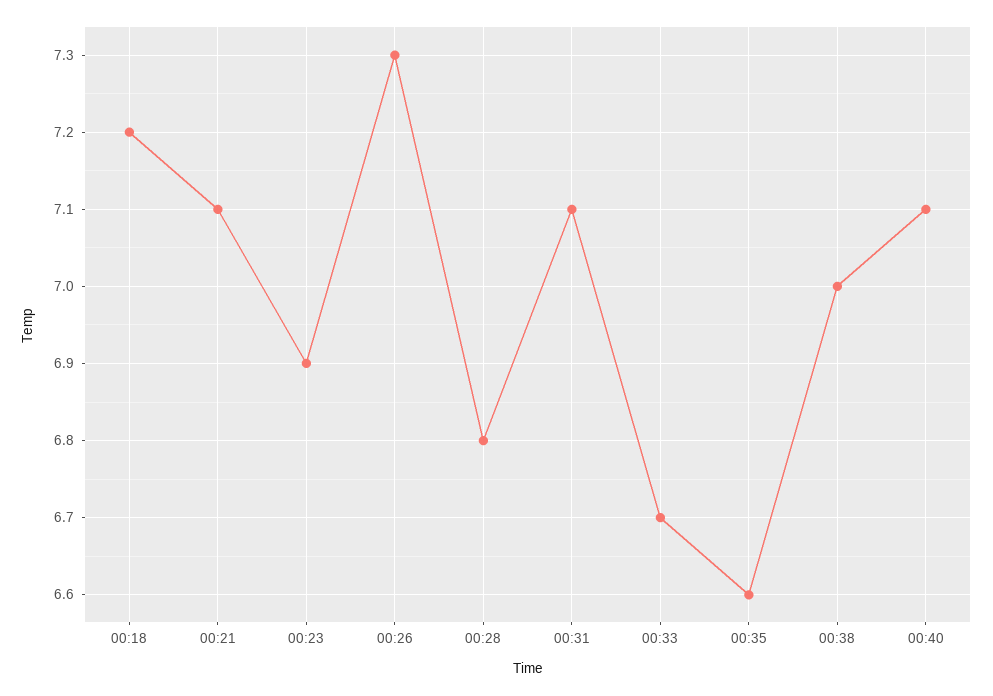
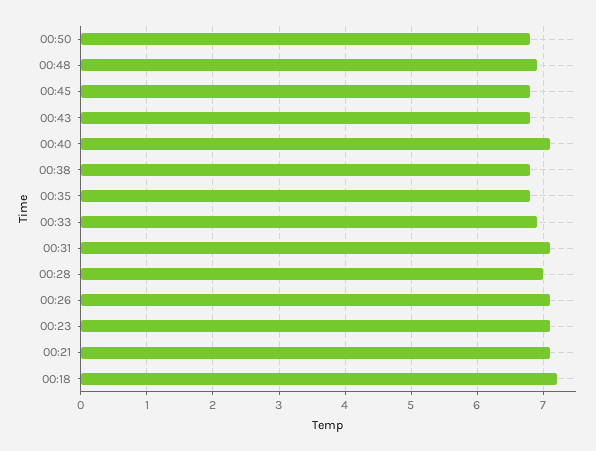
00:23: 6.9 -> 7.1
00:26: 7.3 -> 7.1
00:28: 6.8 -> 7
00:33: 6.7 -> 6.9
00:35: 6.6 -> 6.8
00:38: 7 -> 6.8
00:50: none -> 6.8
00:48: none -> 6.9
00:45: none -> 6.8
00:43: none -> 6.8

